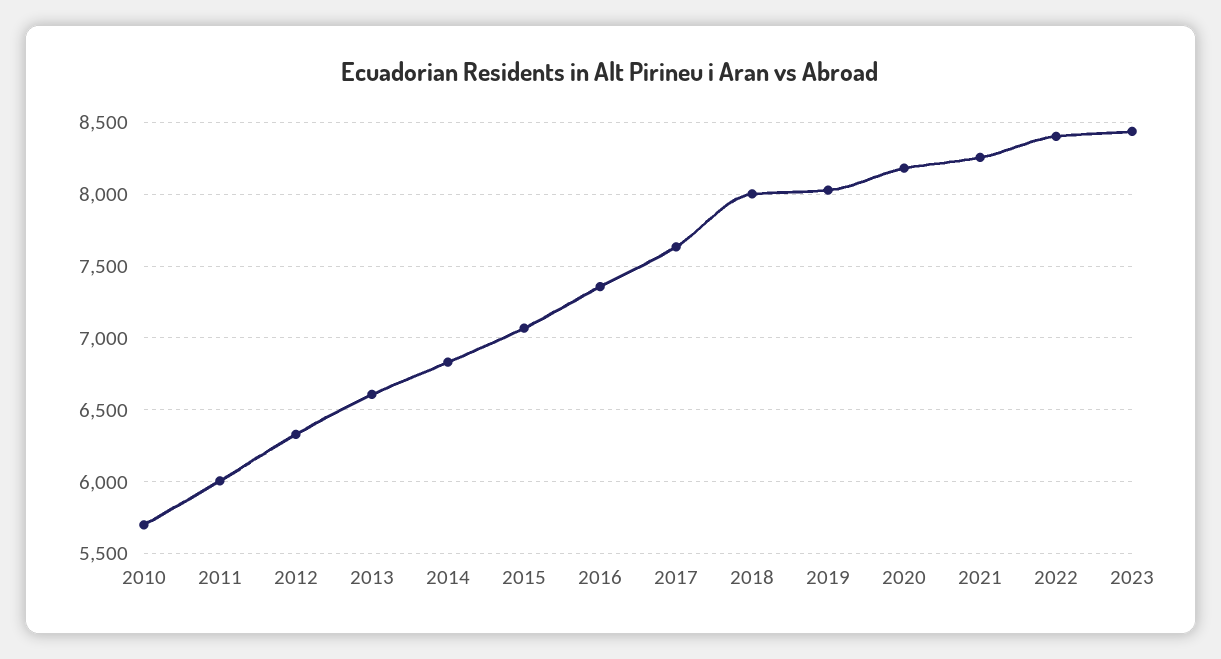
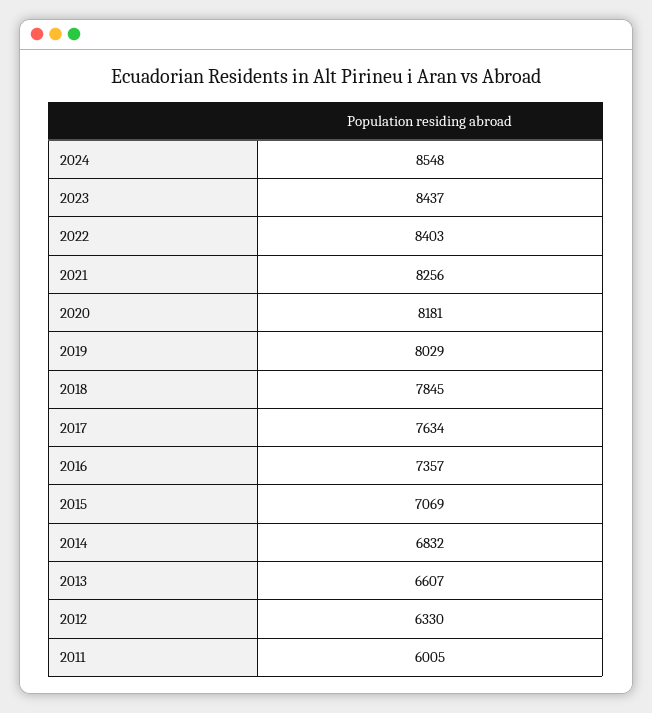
2010: 5700 -> none
2018: 8000 -> 7845
2024: none -> 8548

